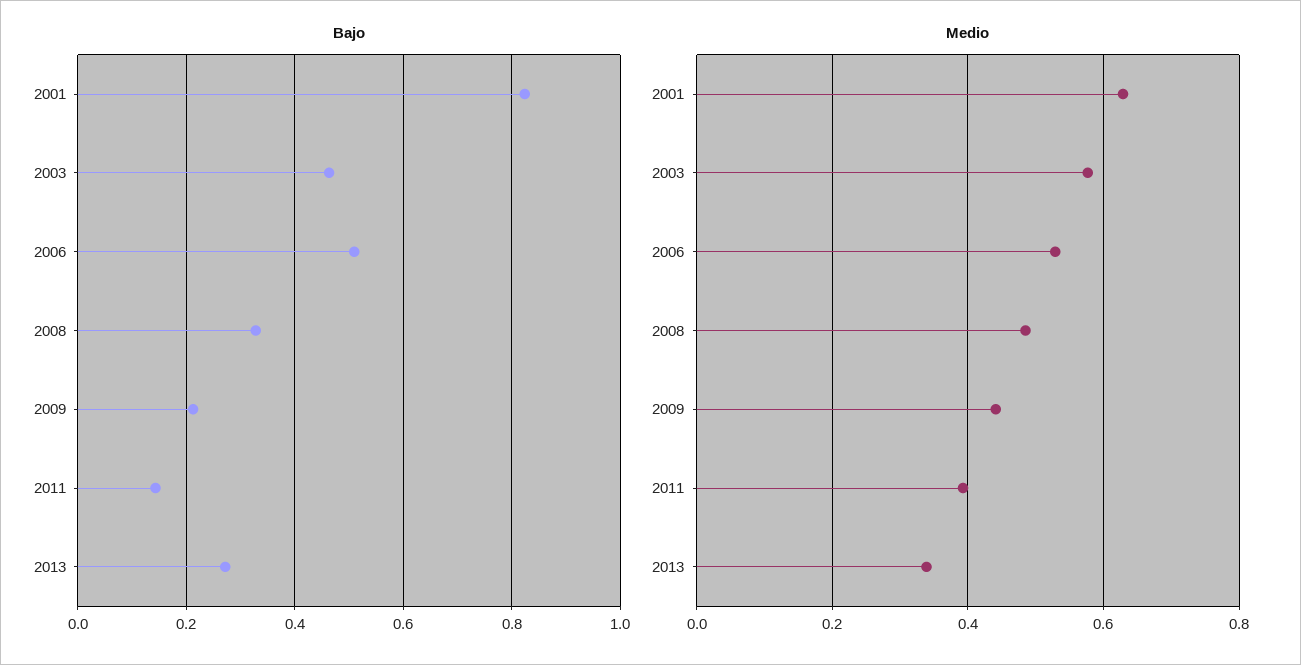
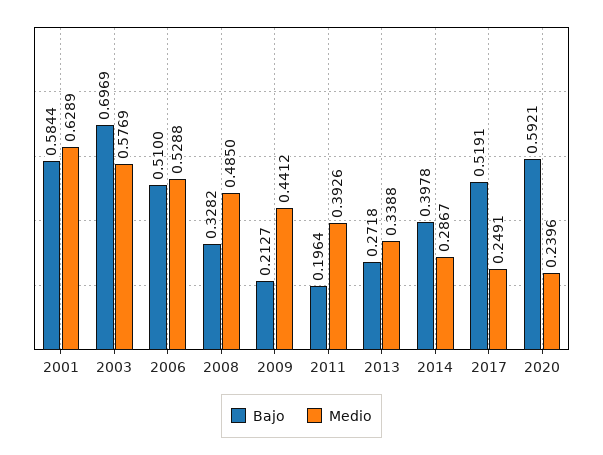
Bajo, 2001: 0.82 -> 0.5844
Bajo, 2003: 0.46 -> 0.6969
Bajo, 2011: 0.14 -> 0.1964
Bajo, 2014: none -> 0.3978
Medio, 2014: none -> 0.2867
Bajo, 2017: none -> 0.5191
Medio, 2017: none -> 0.2491
Bajo, 2020: none -> 0.5921
Medio, 2020: none -> 0.2396

